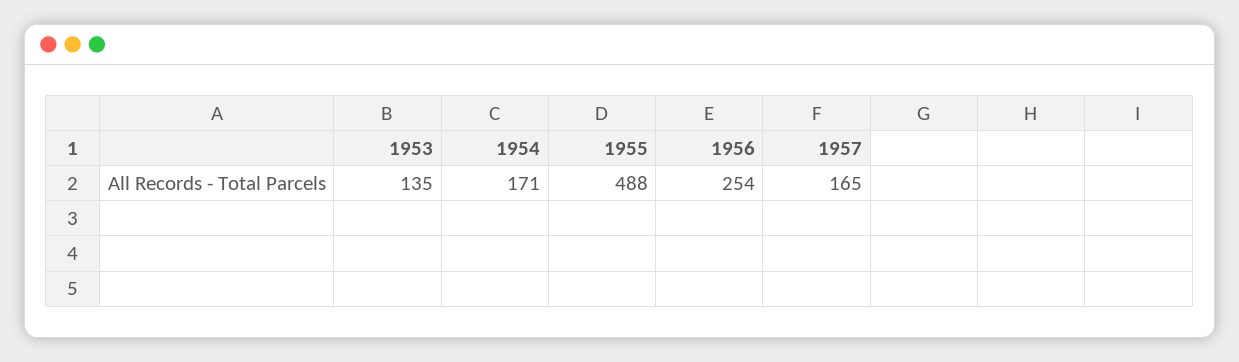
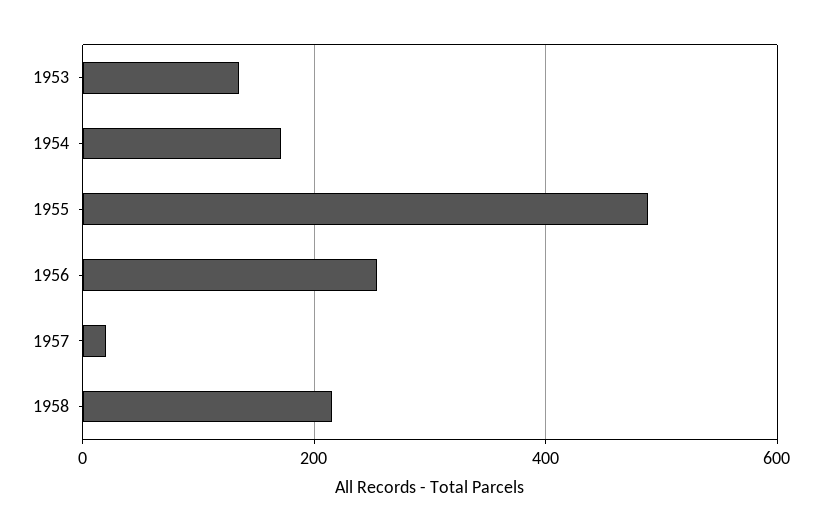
1957: 165 -> 20
1958: none -> 220

